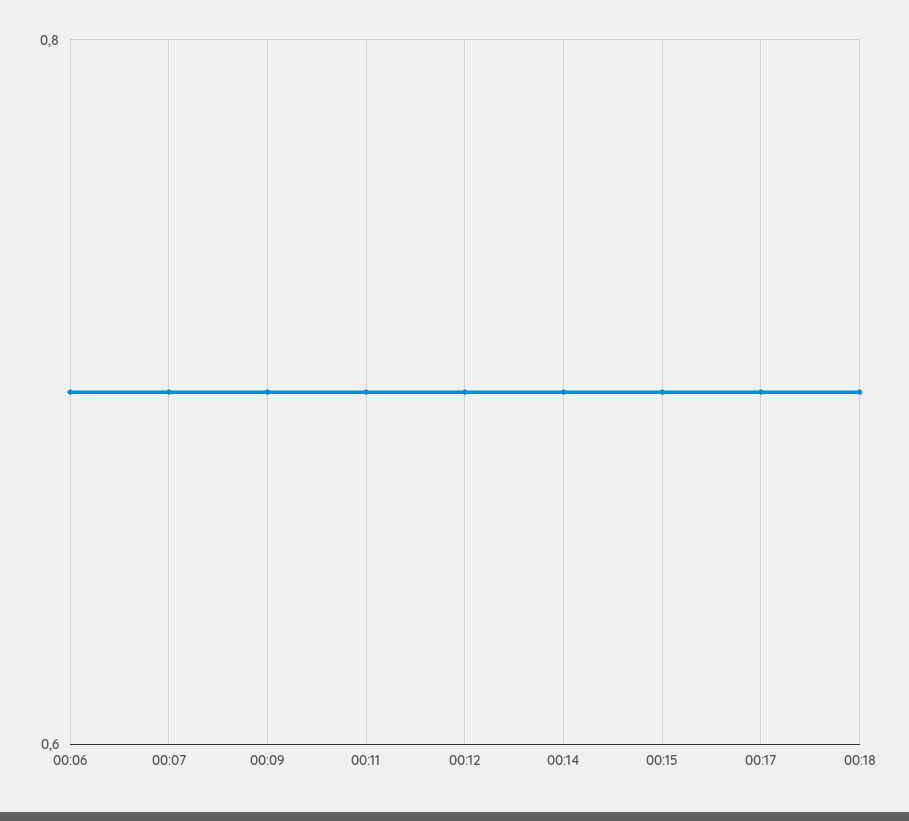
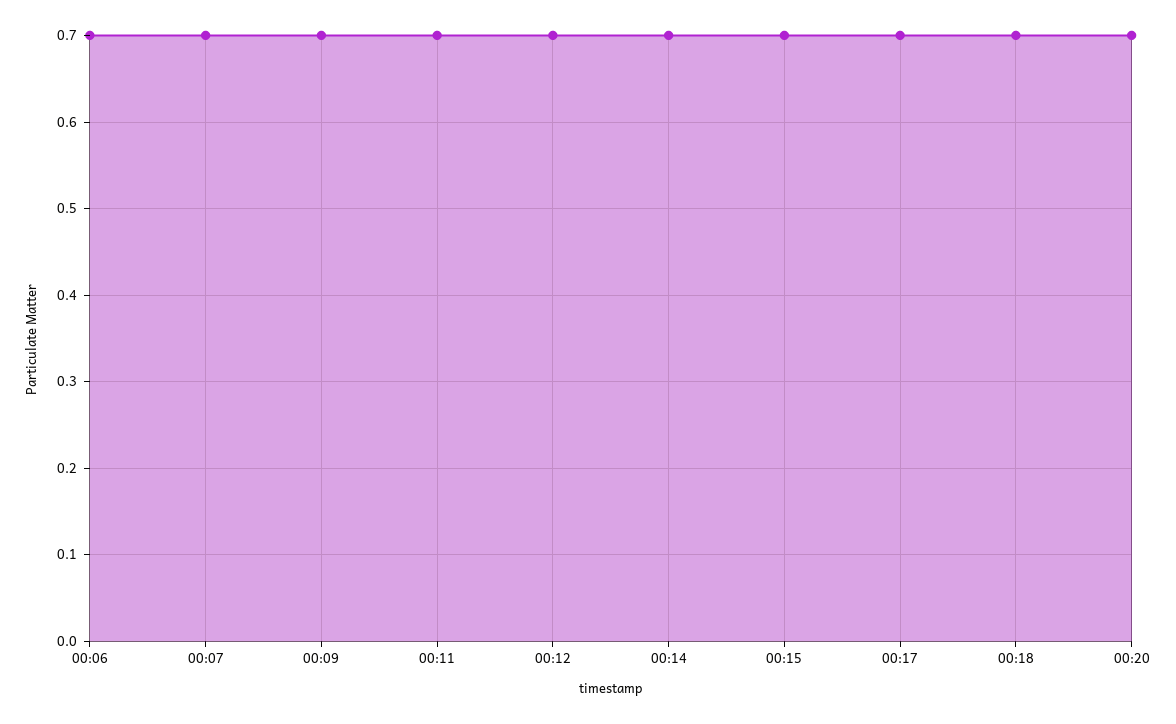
00:20: none -> 0.7

